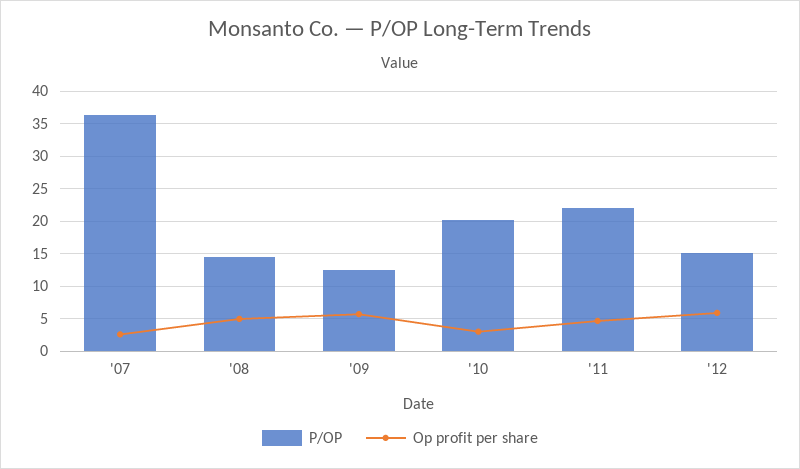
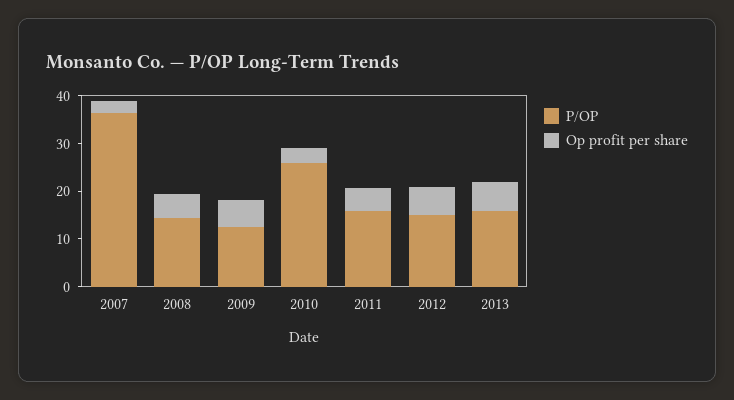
P/OP, '10: 20 -> 26
P/OP, '11: 22 -> 16
P/OP, 2013: none -> 16
Op profit per share, 2013: none -> 6

